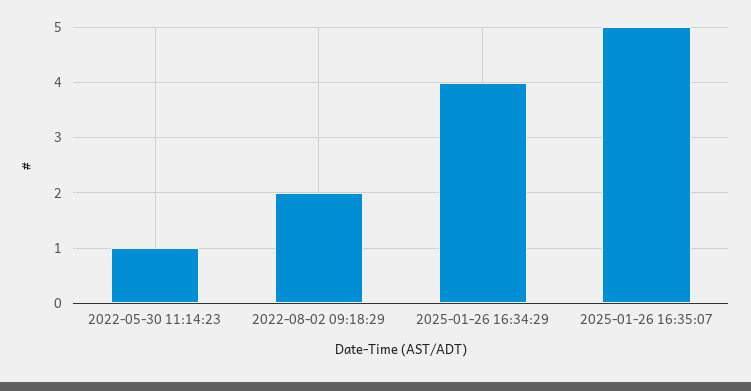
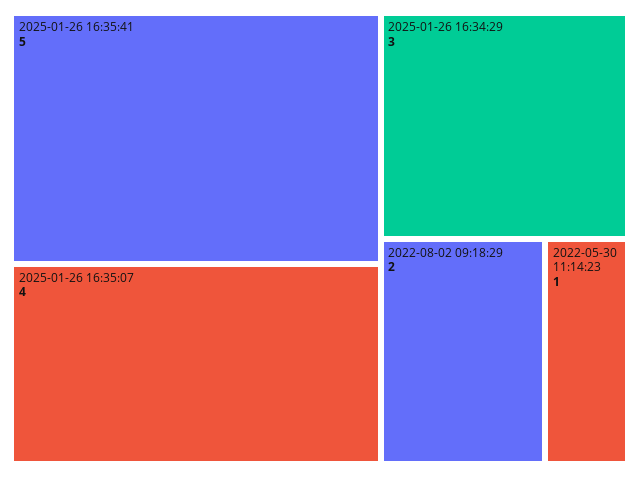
2025-01-26 16:34:29: 4 -> 3
2025-01-26 16:35:07: 5 -> 4
2025-01-26 16:35:41: none -> 5

